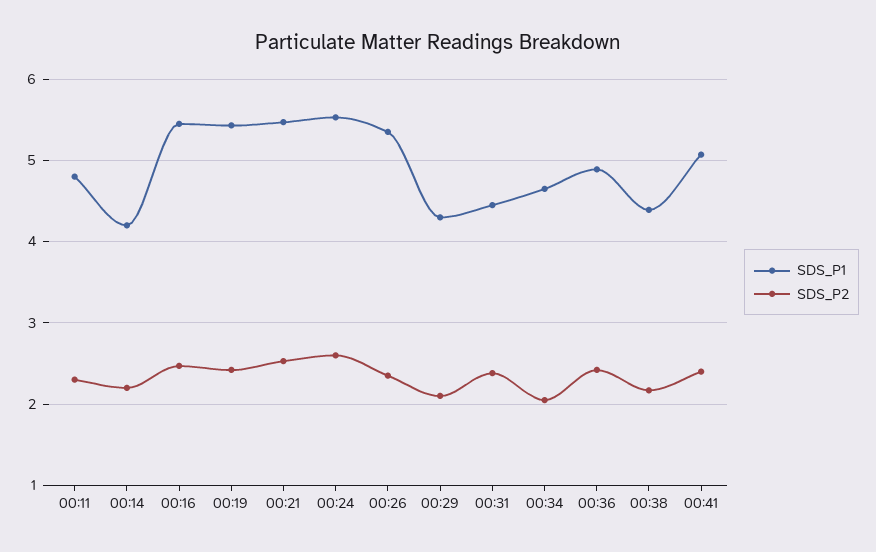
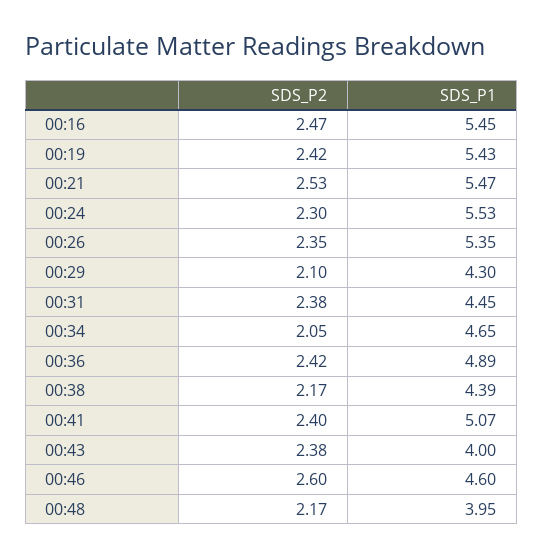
SDS_P1, 00:11: 4.8 -> none
SDS_P2, 00:11: 2.3 -> none
SDS_P1, 00:14: 4.2 -> none
SDS_P2, 00:14: 2.2 -> none
SDS_P2, 00:24: 2.6 -> 2.3
SDS_P2, 00:43: none -> 2.38
SDS_P1, 00:43: none -> 4
SDS_P2, 00:46: none -> 2.6
SDS_P1, 00:46: none -> 4.6
SDS_P2, 00:48: none -> 2.17
SDS_P1, 00:48: none -> 3.95

